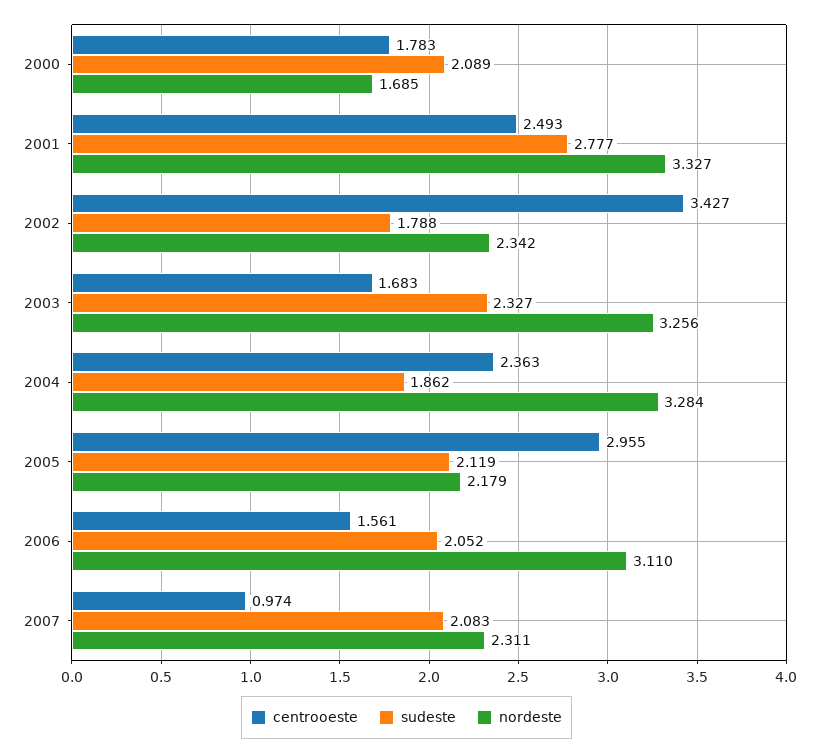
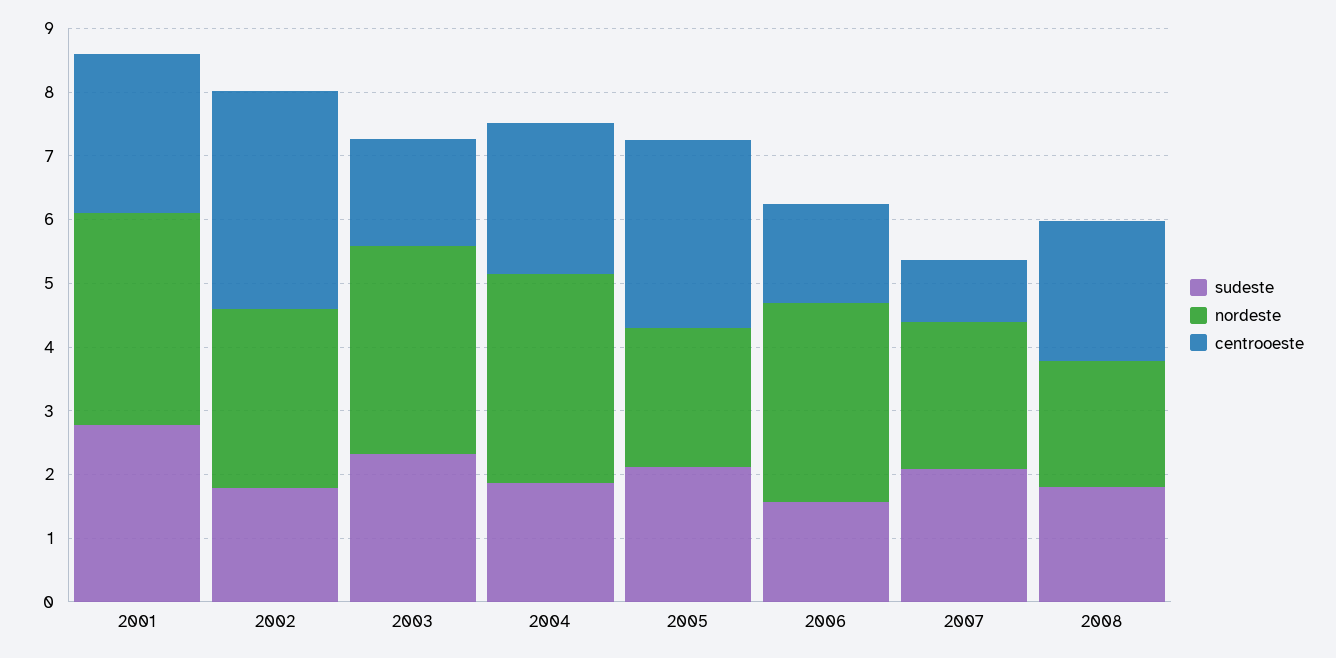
centrooeste, 2000: 1.783 -> none
sudeste, 2000: 2.089 -> none
nordeste, 2000: 1.685 -> none
nordeste, 2002: 2.342 -> 2.8
sudeste, 2006: 2.052 -> 1.6
sudeste, 2008: none -> 1.8
nordeste, 2008: none -> 2
centrooeste, 2008: none -> 2.2

